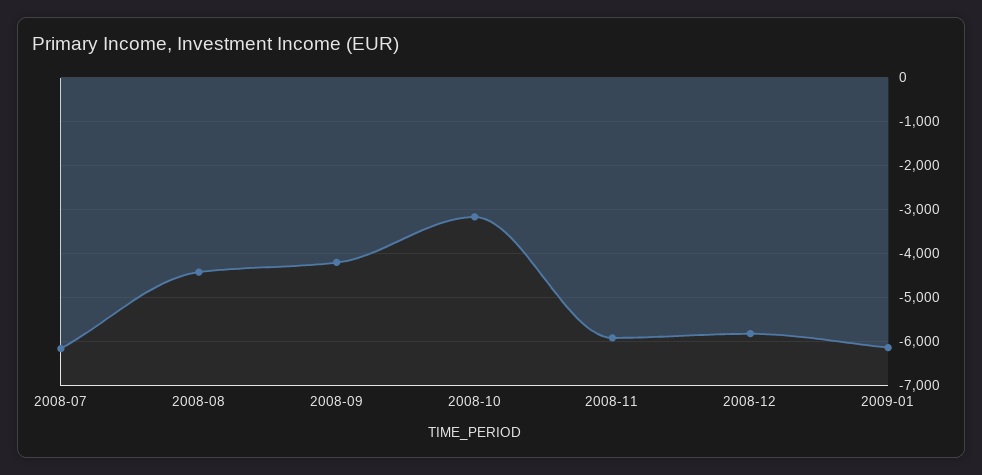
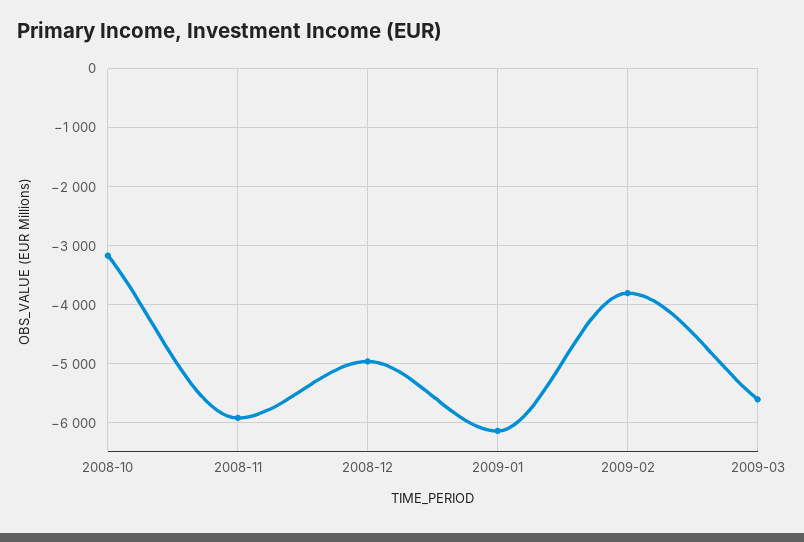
2008-07: -6200 -> none
2008-08: -4400 -> none
2008-09: -4200 -> none
2008-12: -5800 -> -5000
2009-02: none -> -3800
2009-03: none -> -5600

